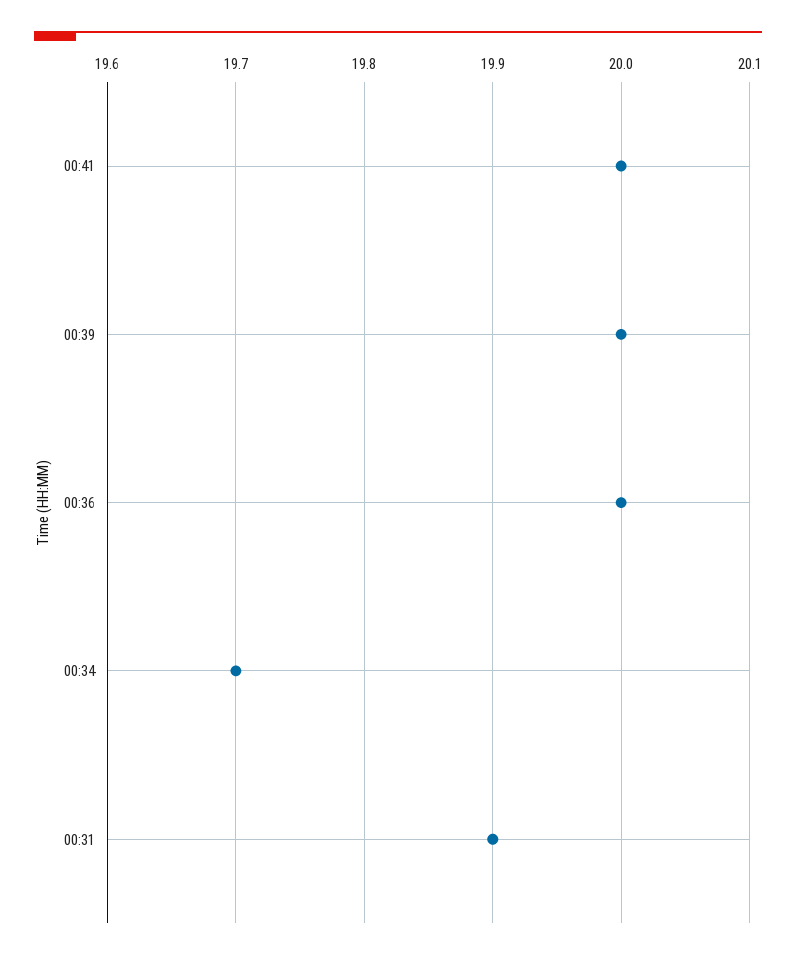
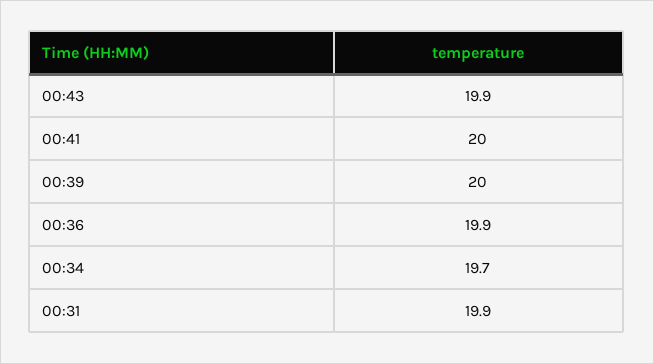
00:36: 20 -> 19.9
00:43: none -> 19.9

